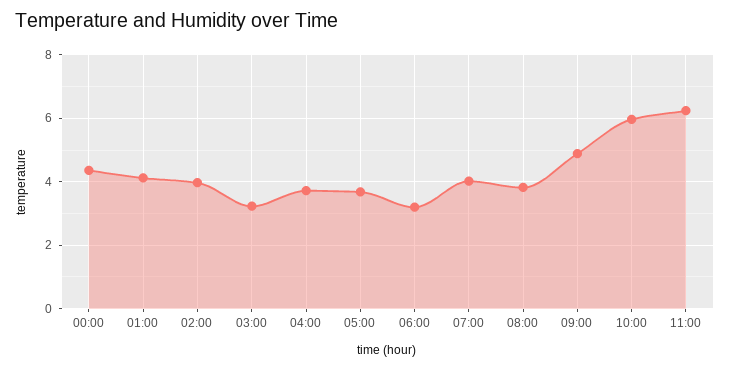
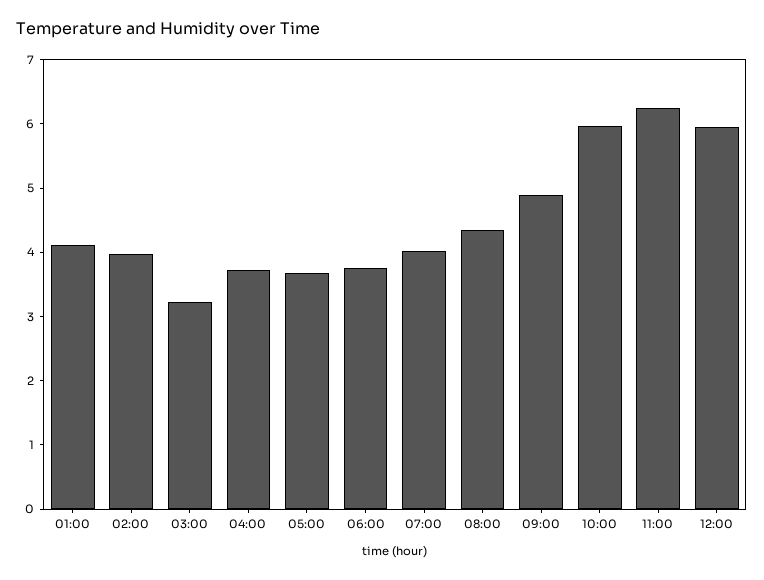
00:00: 4.4 -> none
06:00: 3.2 -> 3.8
08:00: 3.8 -> 4.4
12:00: none -> 6

